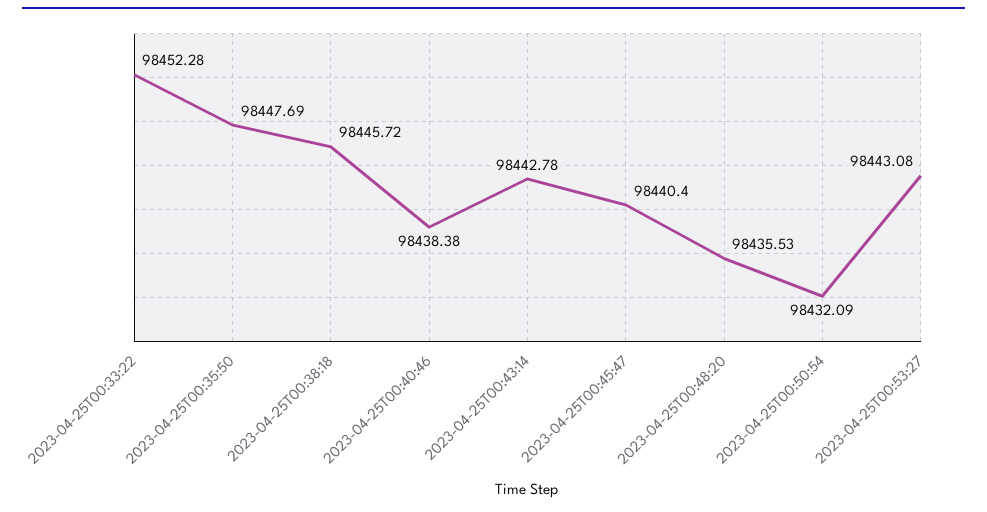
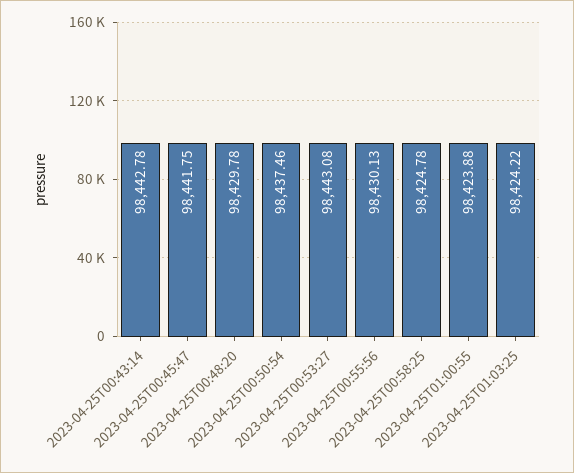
2023-04-25T00:33:22: 98452.28 -> none
2023-04-25T00:35:50: 98447.69 -> none
2023-04-25T00:38:18: 98445.72 -> none
2023-04-25T00:40:46: 98438.38 -> none
2023-04-25T00:45:47: 98440.4 -> 98441.75
2023-04-25T00:48:20: 98435.53 -> 98429.78
2023-04-25T00:50:54: 98432.09 -> 98437.46
2023-04-25T00:55:56: none -> 98430.13
2023-04-25T00:58:25: none -> 98424.78
2023-04-25T01:00:55: none -> 98423.88
2023-04-25T01:03:25: none -> 98424.22

